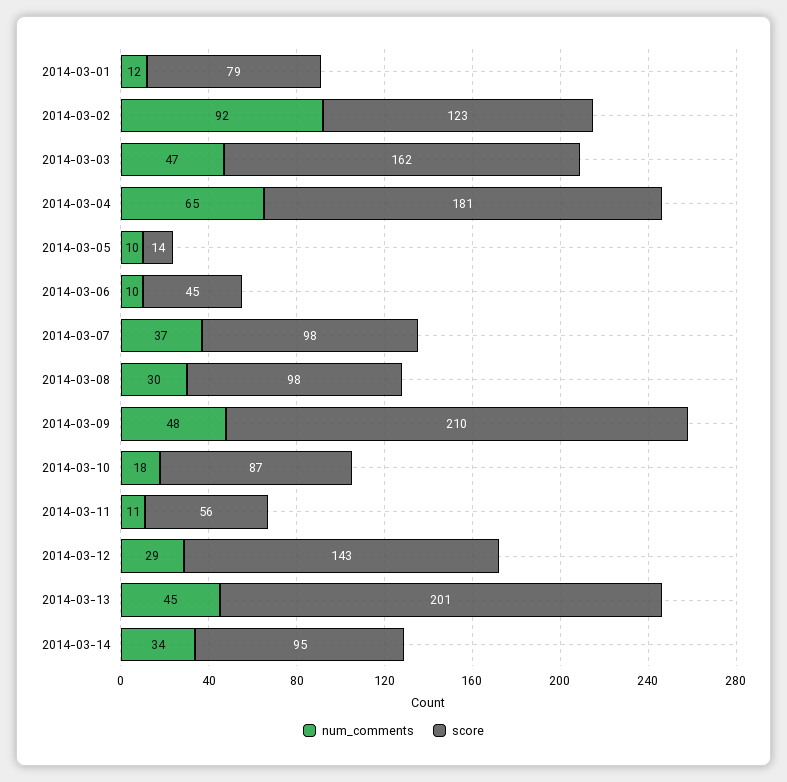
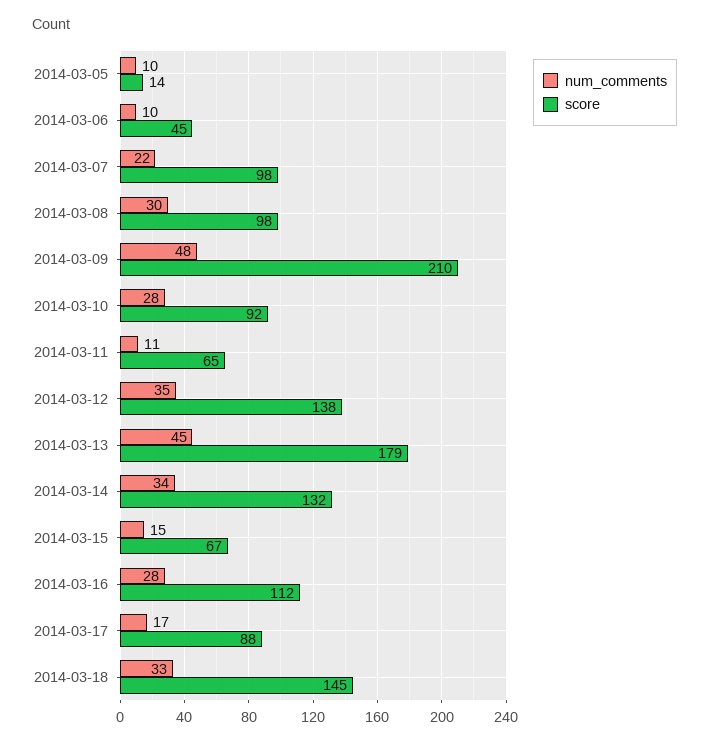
num_comments, 2014-03-01: 12 -> none
score, 2014-03-01: 79 -> none
num_comments, 2014-03-02: 92 -> none
score, 2014-03-02: 123 -> none
num_comments, 2014-03-03: 47 -> none
score, 2014-03-03: 162 -> none
num_comments, 2014-03-04: 65 -> none
score, 2014-03-04: 181 -> none
num_comments, 2014-03-07: 37 -> 22
num_comments, 2014-03-10: 18 -> 28
score, 2014-03-10: 87 -> 92
score, 2014-03-11: 56 -> 65
num_comments, 2014-03-12: 29 -> 35
score, 2014-03-12: 143 -> 138
score, 2014-03-13: 201 -> 179
score, 2014-03-14: 95 -> 132
num_comments, 2014-03-15: none -> 15
score, 2014-03-15: none -> 67
num_comments, 2014-03-16: none -> 28
score, 2014-03-16: none -> 112
num_comments, 2014-03-17: none -> 17
score, 2014-03-17: none -> 88
num_comments, 2014-03-18: none -> 33
score, 2014-03-18: none -> 145

